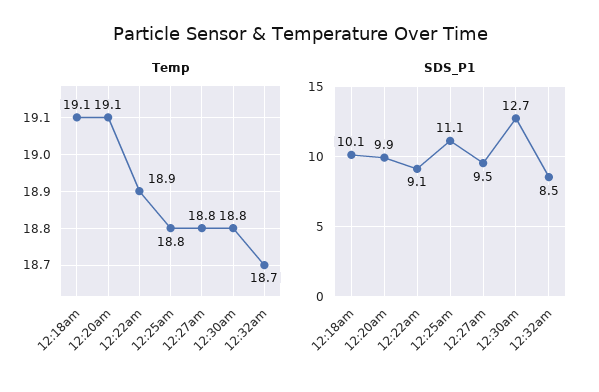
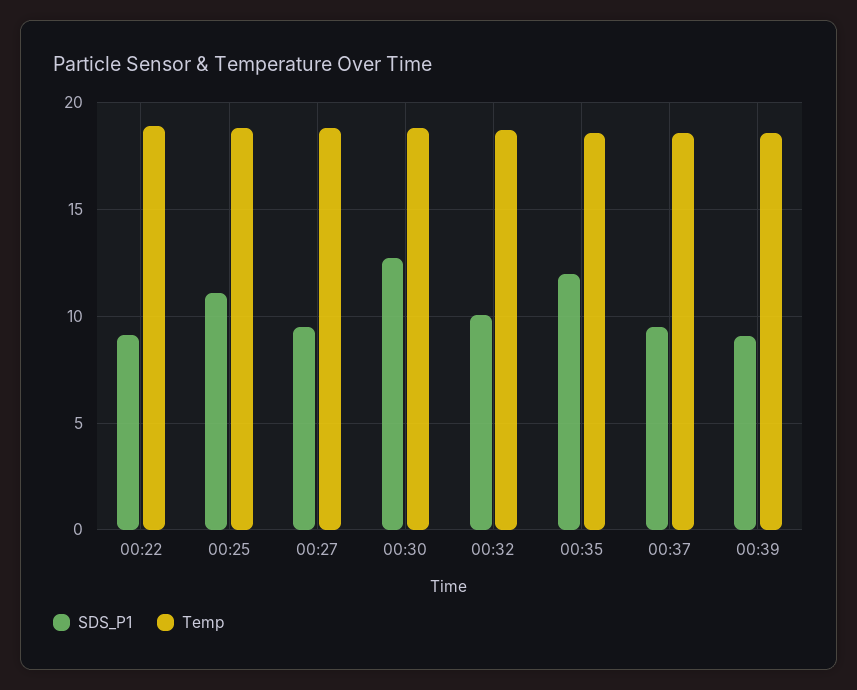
Temp, 12:18am: 19.1 -> none
Temp, 12:20am: 19.1 -> none
SDS_P1, 12:18am: 10.1 -> none
SDS_P1, 12:20am: 9.9 -> none
SDS_P1, 12:32am: 8.5 -> 10
SDS_P1, 00:35: none -> 12
Temp, 00:35: none -> 18.5
SDS_P1, 00:37: none -> 9.5
Temp, 00:37: none -> 18.5
SDS_P1, 00:39: none -> 9
Temp, 00:39: none -> 18.5

